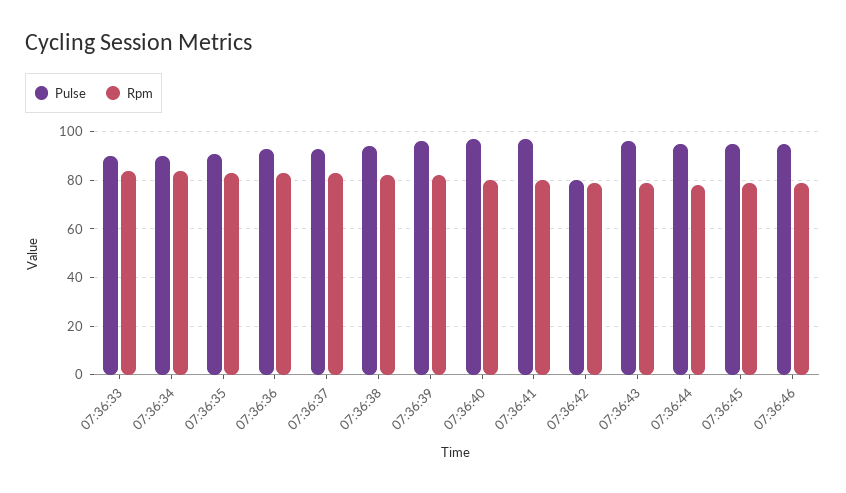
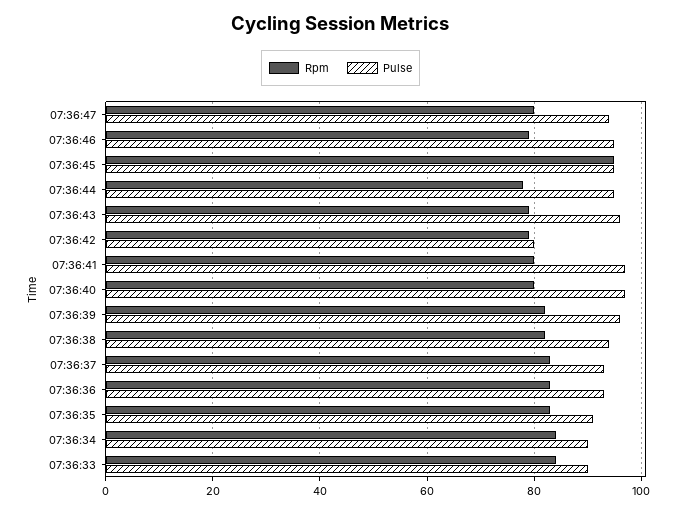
Rpm, 07:36:45: 80 -> 95
Rpm, 07:36:47: none -> 80
Pulse, 07:36:47: none -> 95

